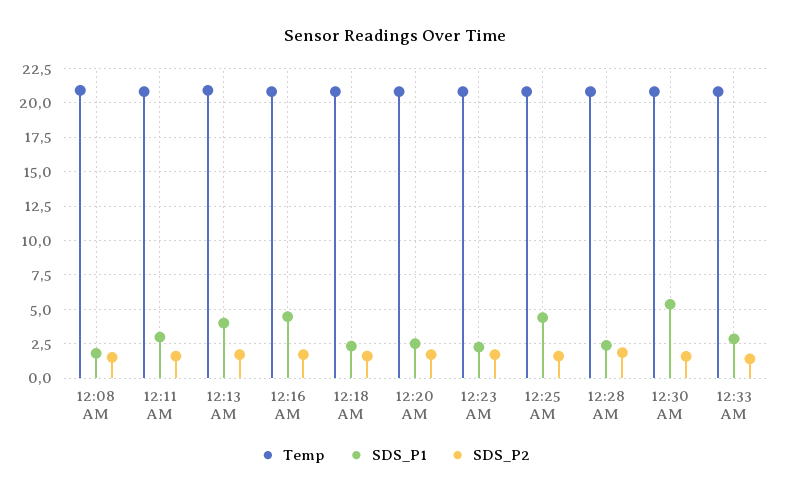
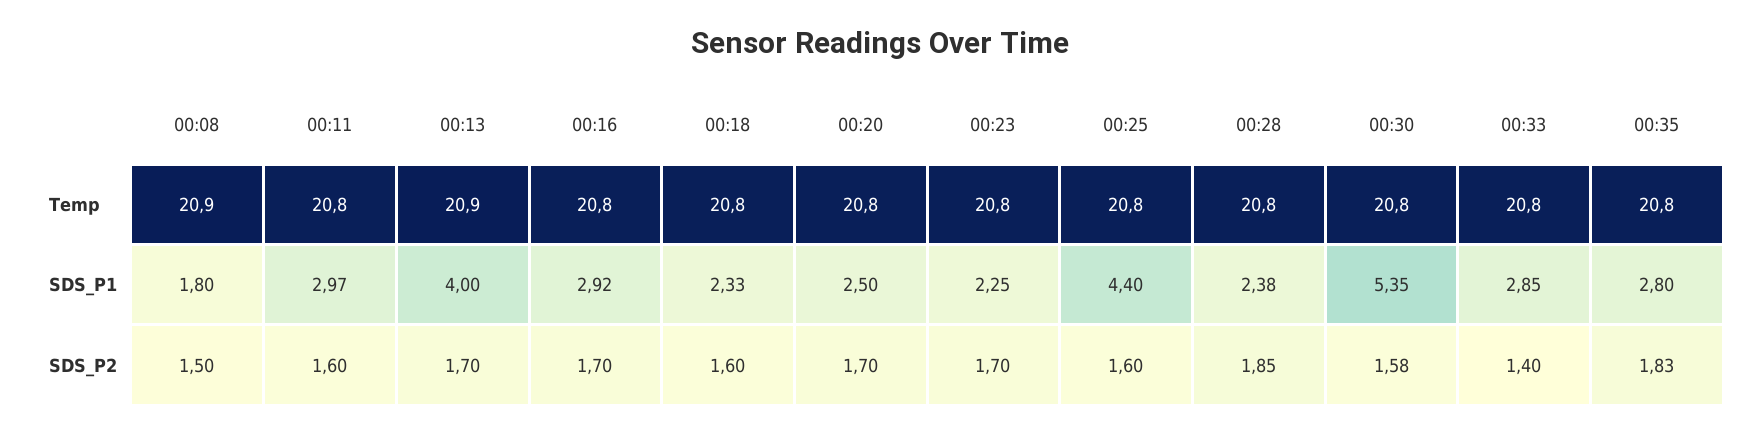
SDS_P1, 12:16 AM: 4.5 -> 2.92
Temp, 00:35: none -> 20.8
SDS_P1, 00:35: none -> 2.8
SDS_P2, 00:35: none -> 1.83

